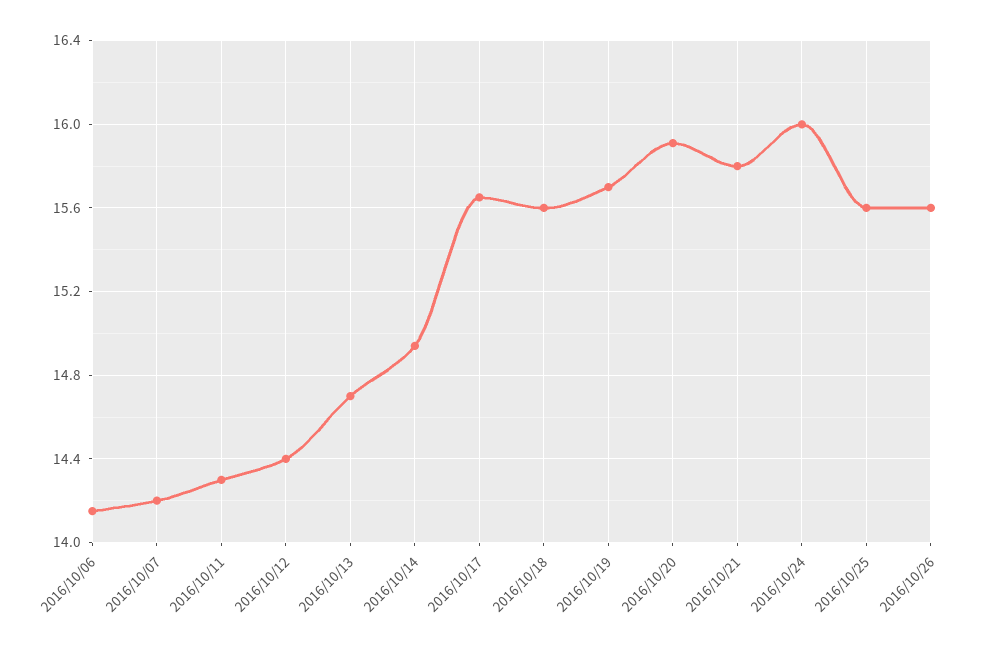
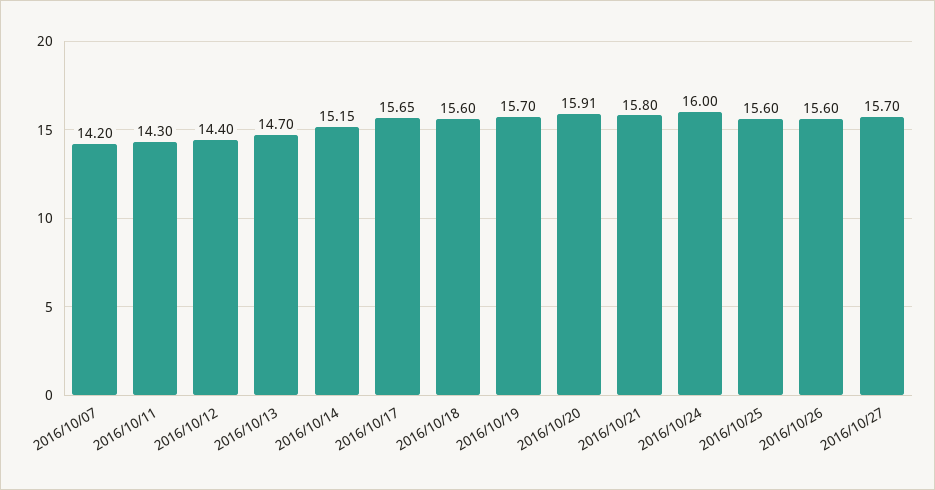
2016/10/06: 14.15 -> none
2016/10/14: 14.95 -> 15.15
2016/10/27: none -> 15.7

